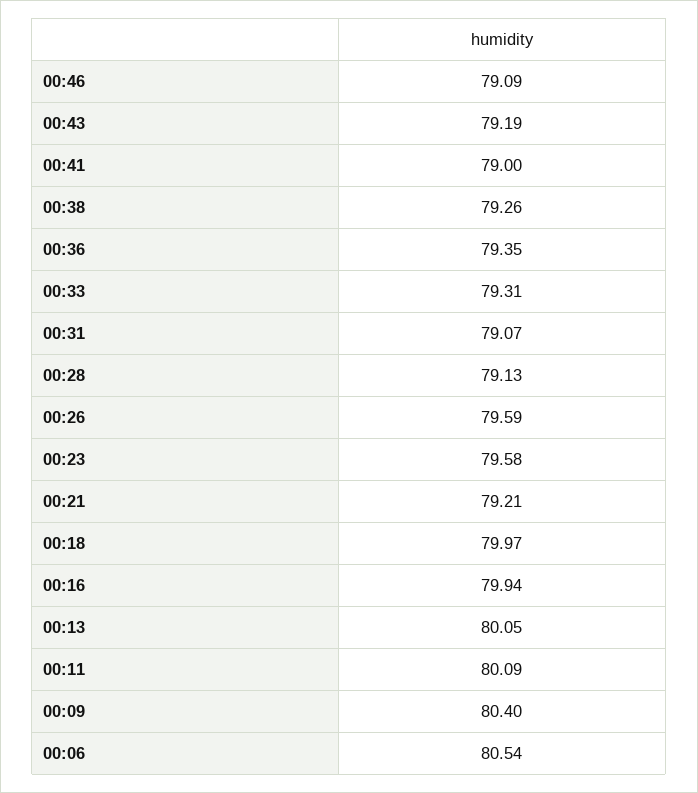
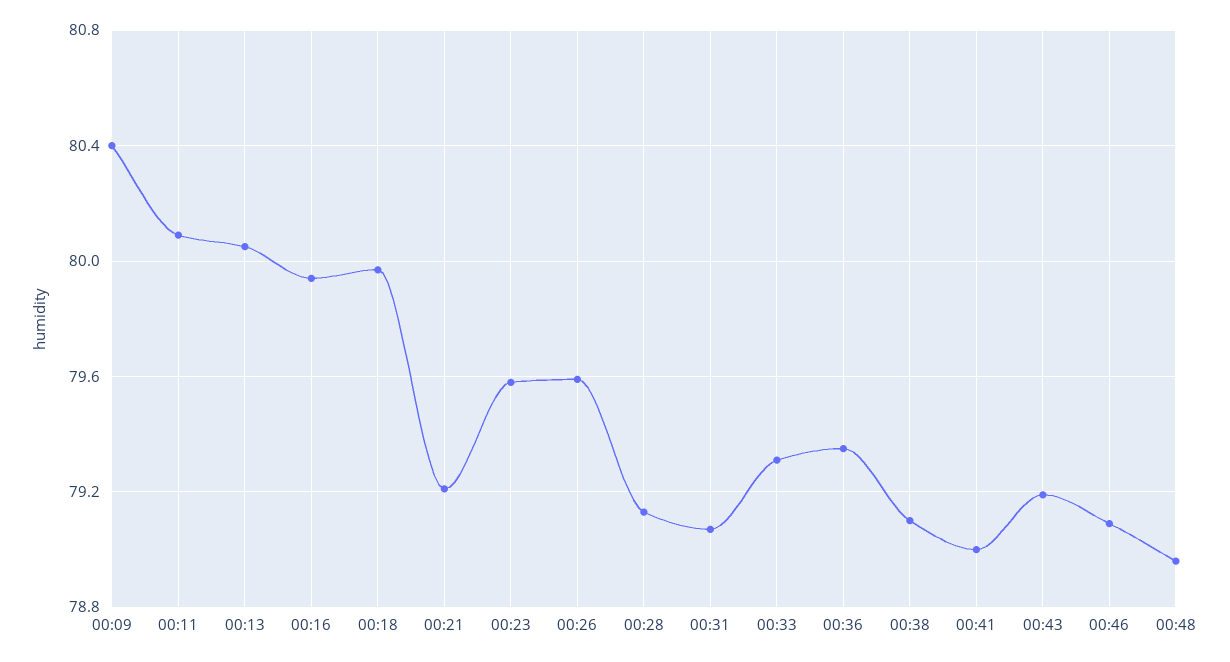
00:38: 79.26 -> 79.1
00:06: 80.54 -> none
00:48: none -> 78.95

